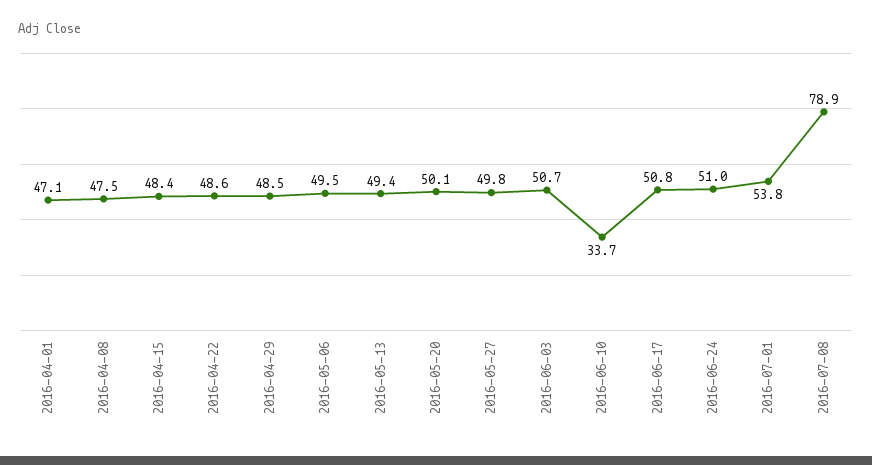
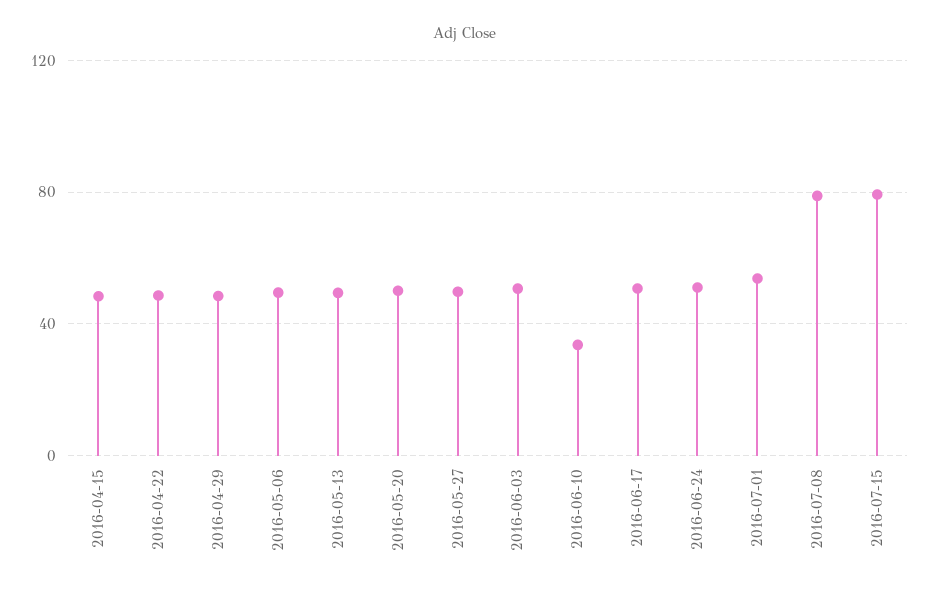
2016-04-01: 47.1 -> none
2016-04-08: 47.5 -> none
2016-07-15: none -> 80

